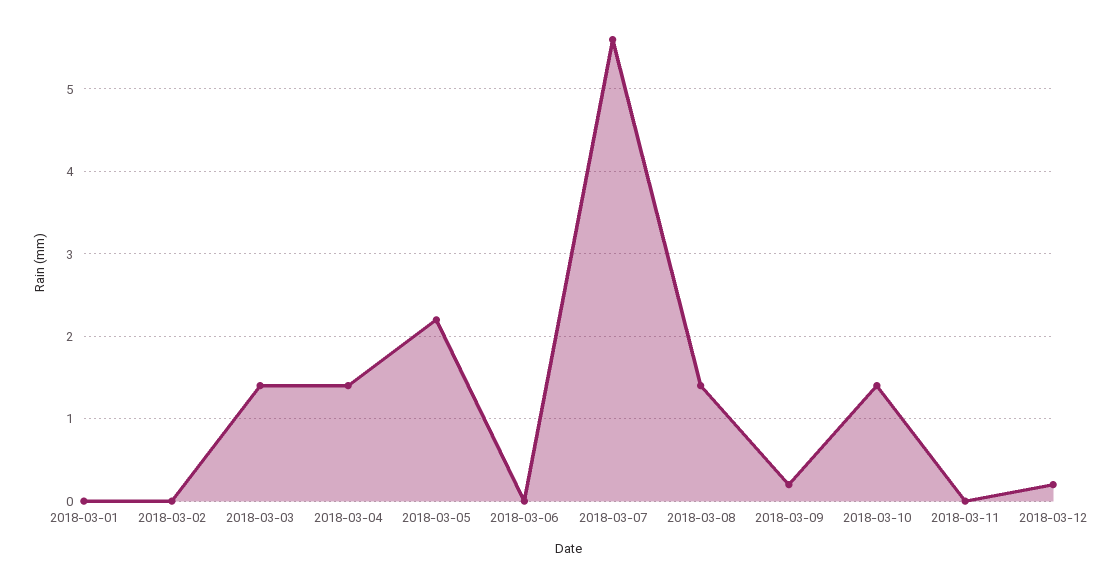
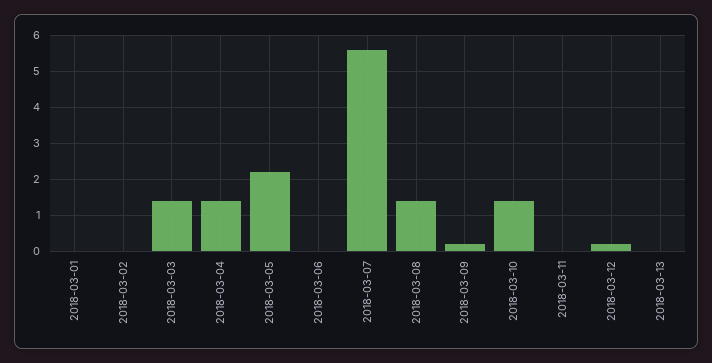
2018-03-13: none -> 0

